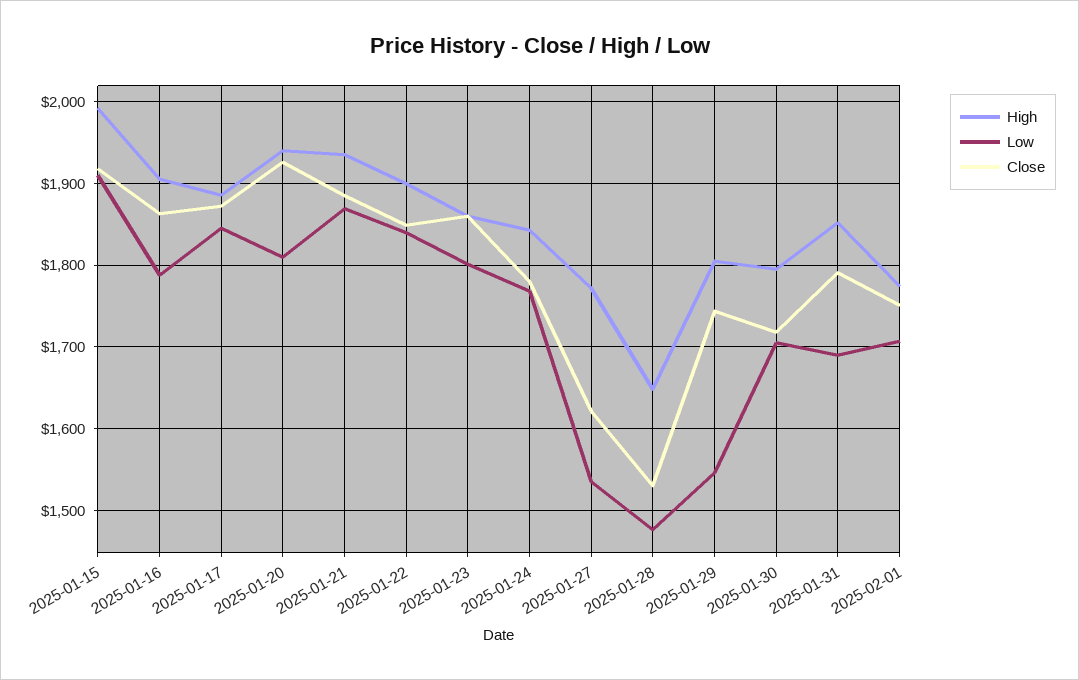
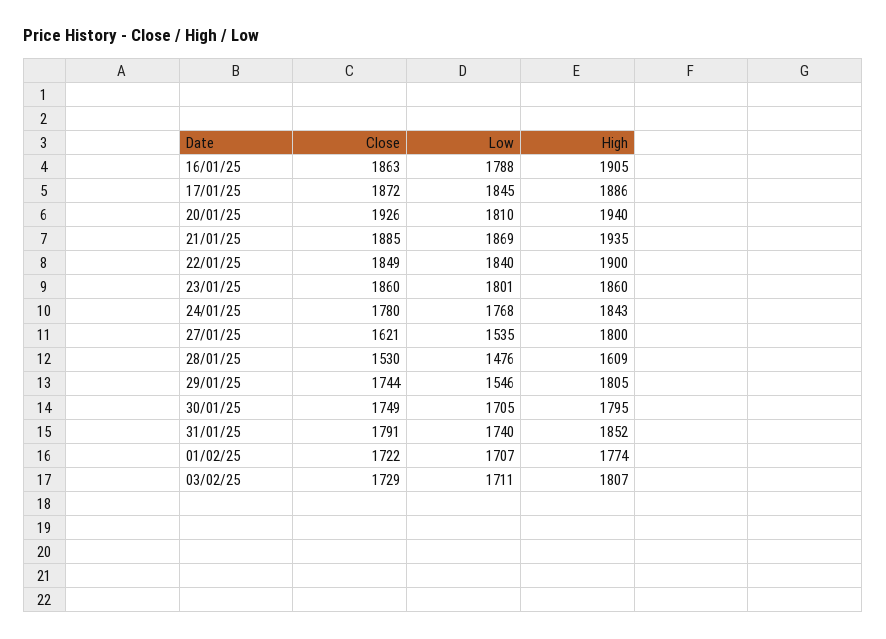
High, 2025-01-15: 1990 -> none
Low, 2025-01-15: 1910 -> none
Close, 2025-01-15: 1920 -> none
High, 2025-01-27: 1770 -> 1800
High, 2025-01-28: 1650 -> 1609
Close, 2025-01-30: 1720 -> 1749
Low, 2025-01-31: 1690 -> 1740
Close, 2025-02-01: 1750 -> 1722
Close, 03/02/25: none -> 1729
Low, 03/02/25: none -> 1711
High, 03/02/25: none -> 1807

